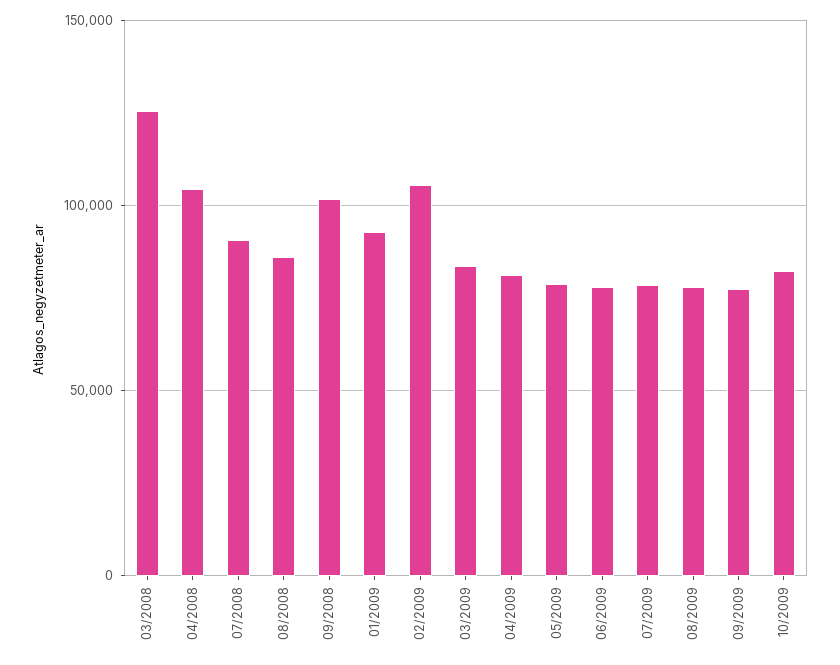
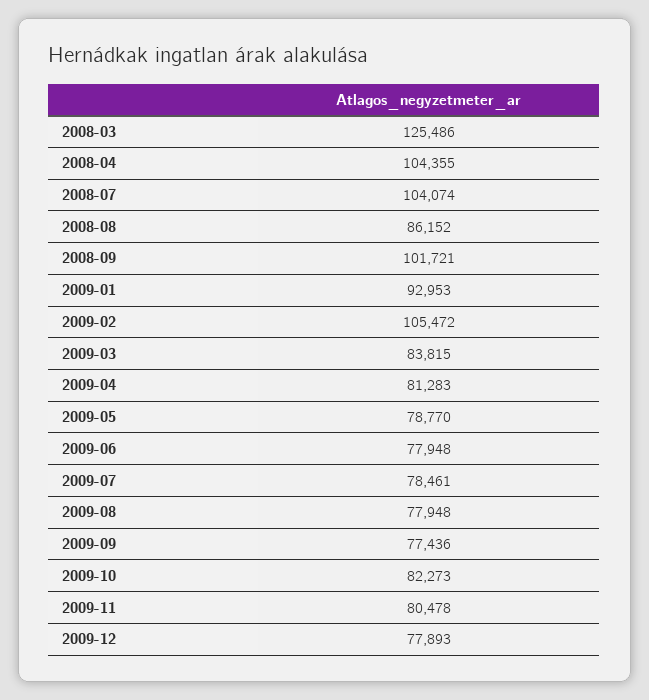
07/2008: 90000 -> 104074
2009-11: none -> 80478
2009-12: none -> 77893

